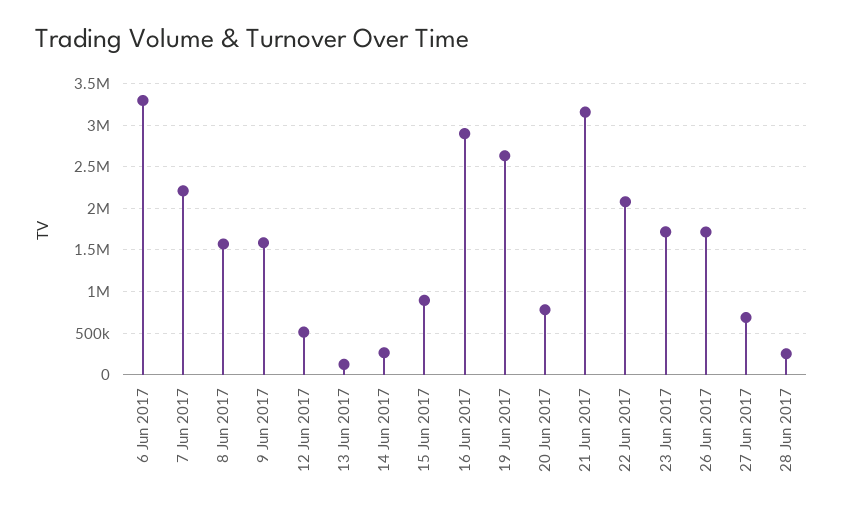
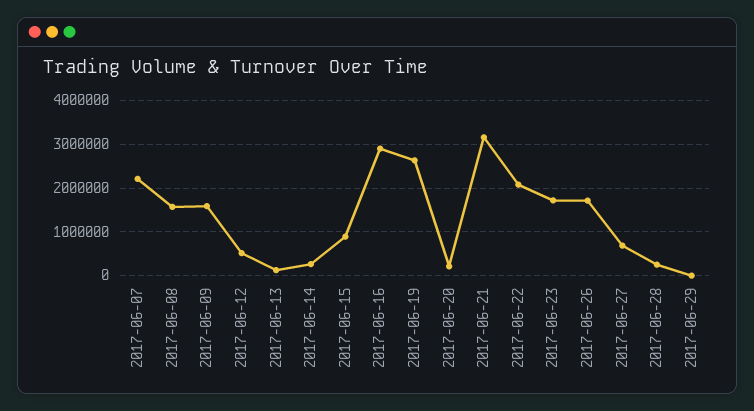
6 Jun 2017: 3300000 -> none
20 Jun 2017: 800000 -> 200000
2017-06-29: none -> 0

